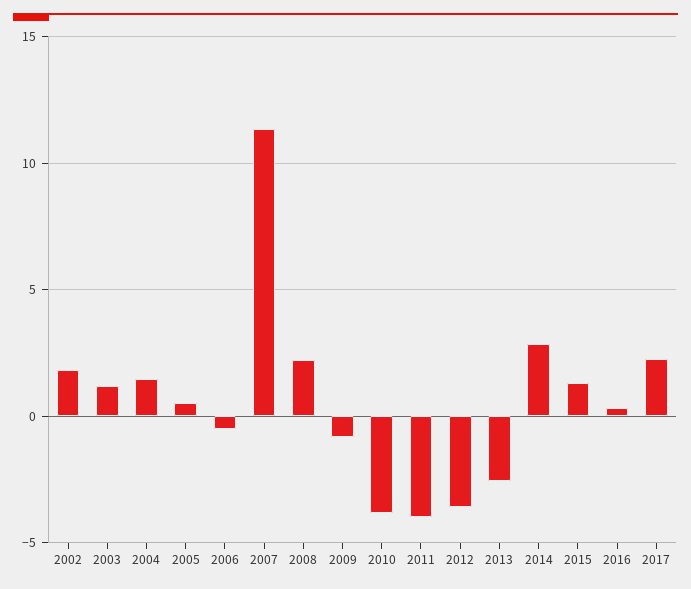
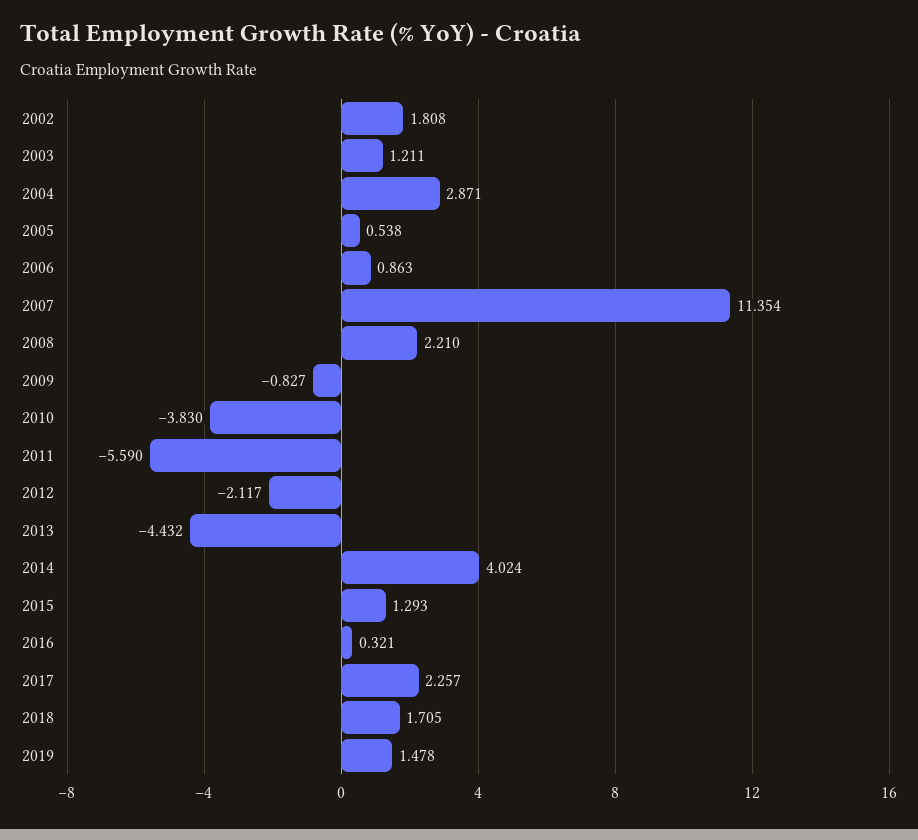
2004: 1.5 -> 2.871
2006: -0.5 -> 0.863
2011: -4 -> -5.59
2012: -3.5 -> -2.117
2013: -2.5 -> -4.432
2014: 3 -> 4.024
2018: none -> 1.705
2019: none -> 1.478

